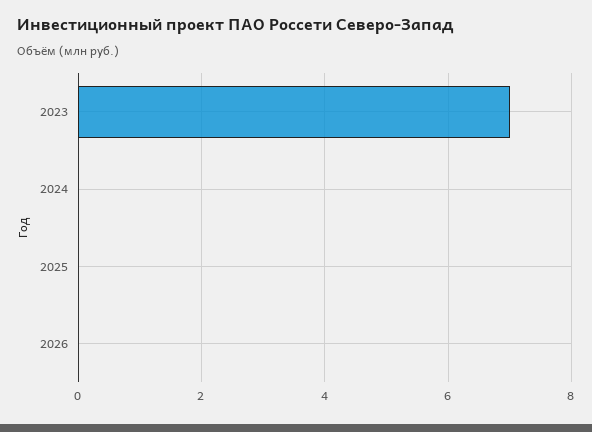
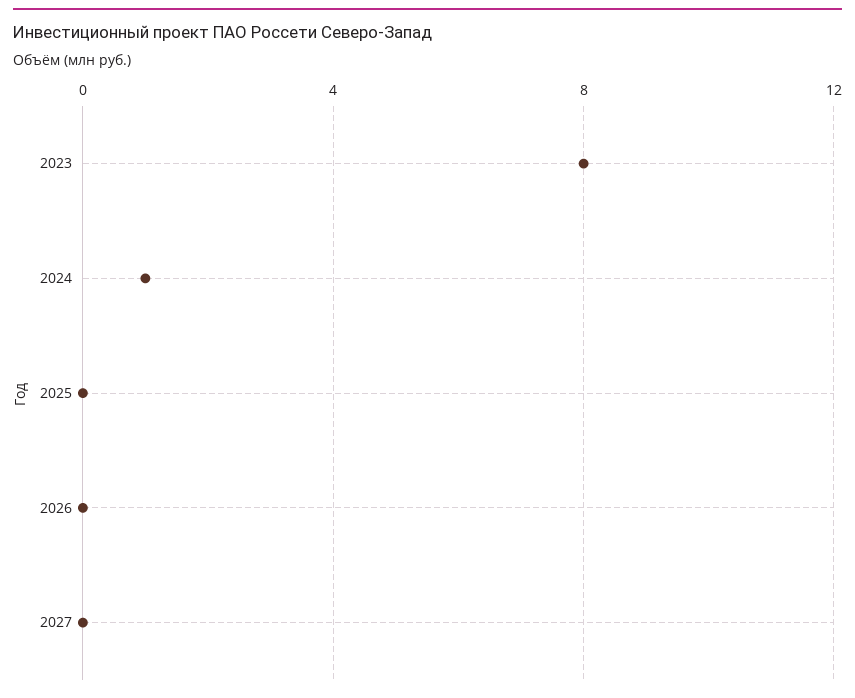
2023: 7 -> 8
2024: 0 -> 1
2027: none -> 0

